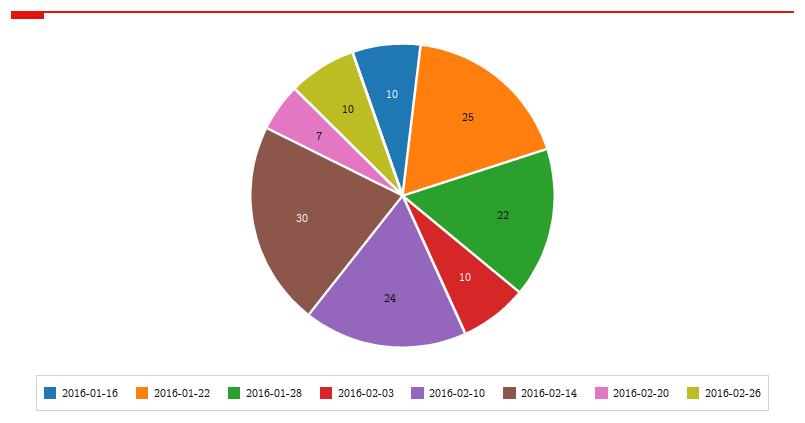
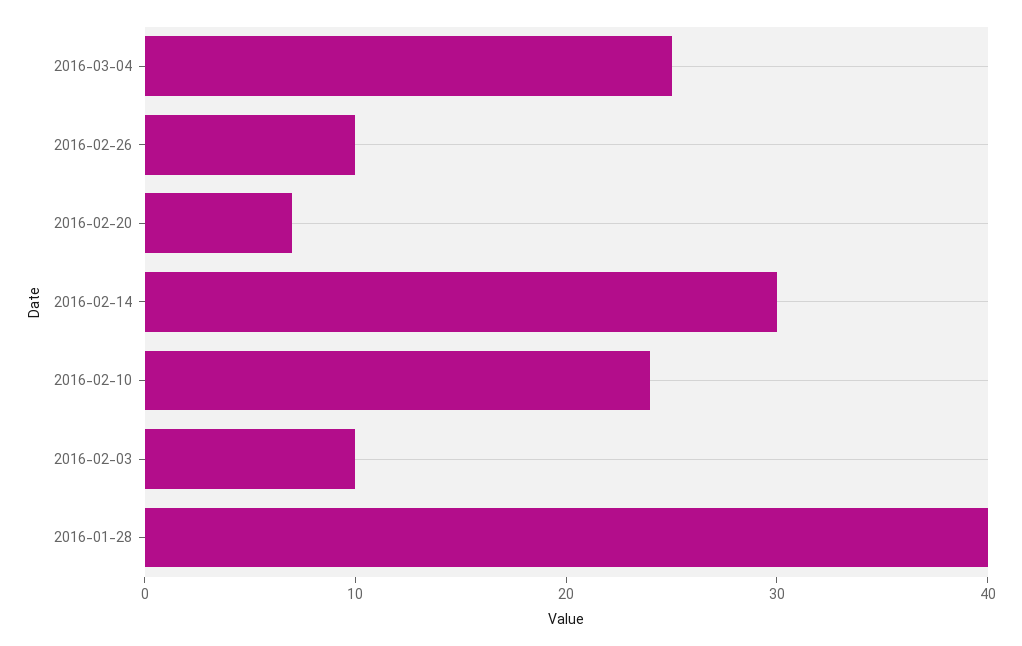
2016-01-16: 10 -> none
2016-01-22: 25 -> none
2016-01-28: 22 -> 40
2016-03-04: none -> 25

